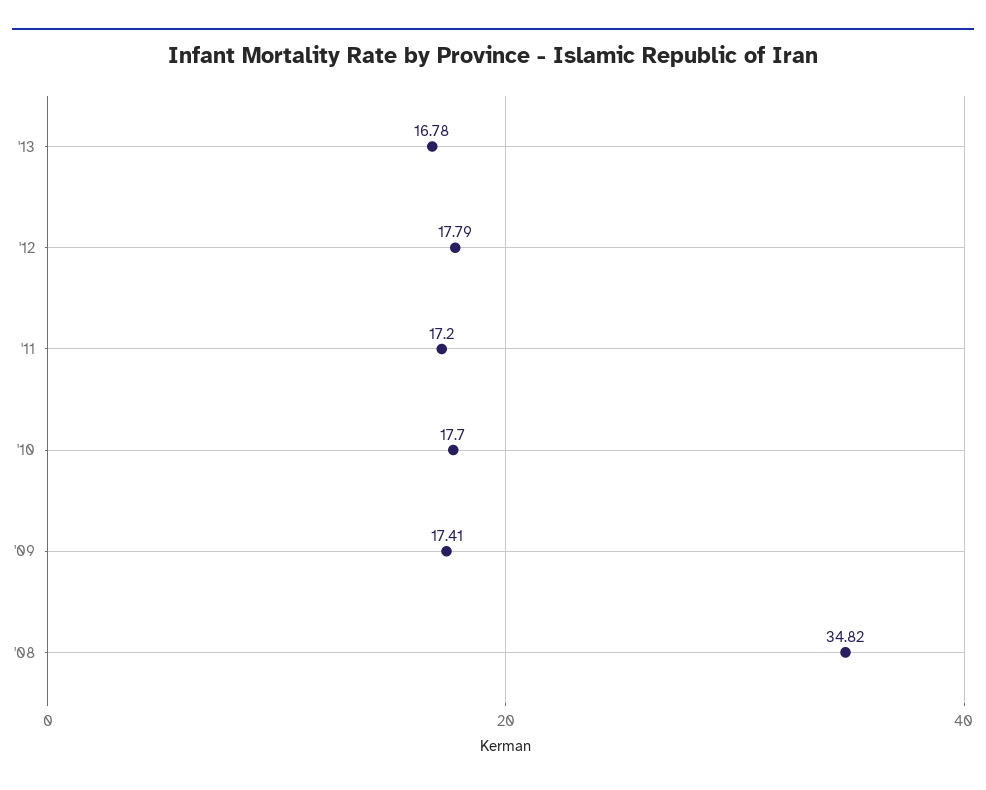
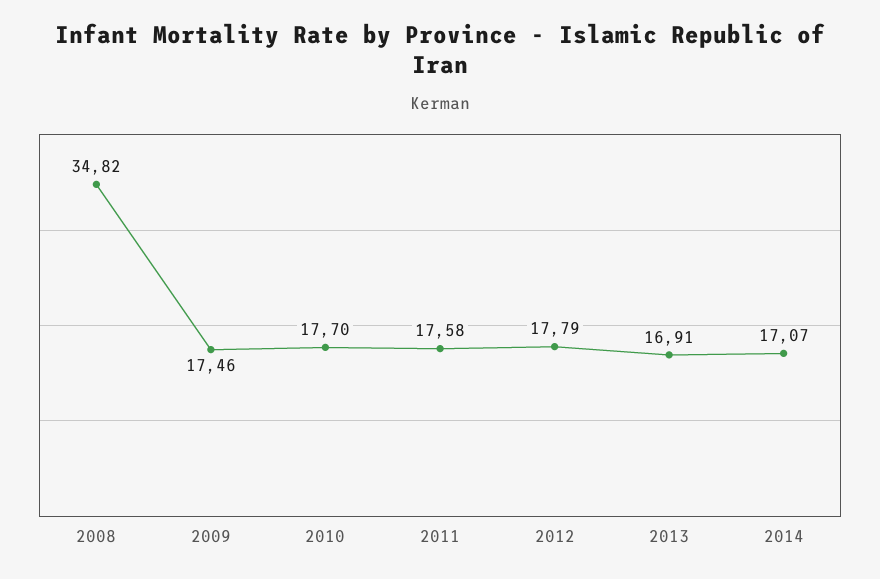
'13: 16.78 -> 16.91
'11: 17.2 -> 17.58
'09: 17.41 -> 17.46
2014: none -> 17.07

